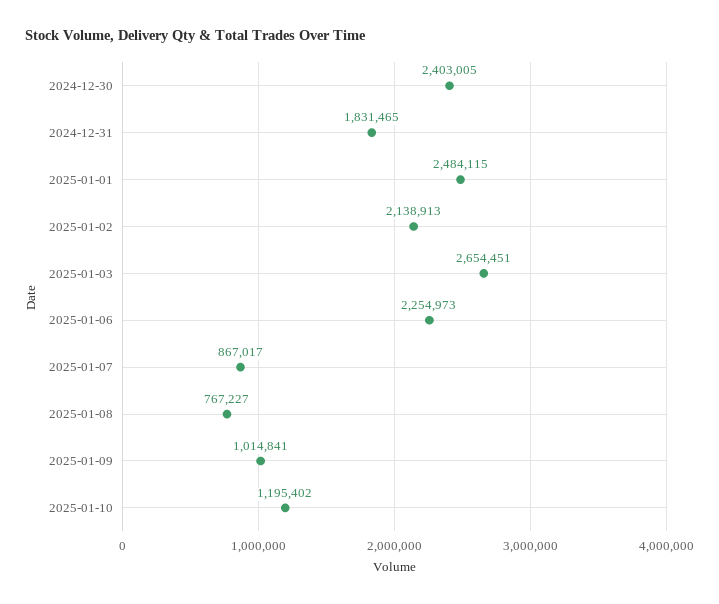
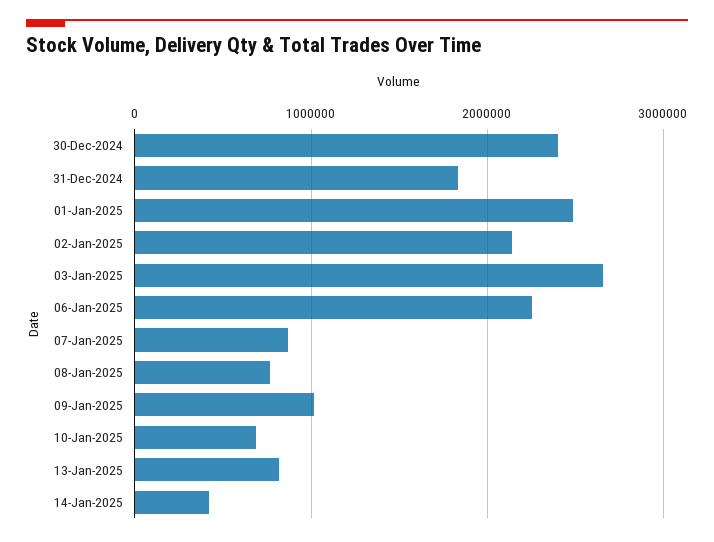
2025-01-10: 1195402 -> 700000
13-Jan-2025: none -> 800000
14-Jan-2025: none -> 400000

